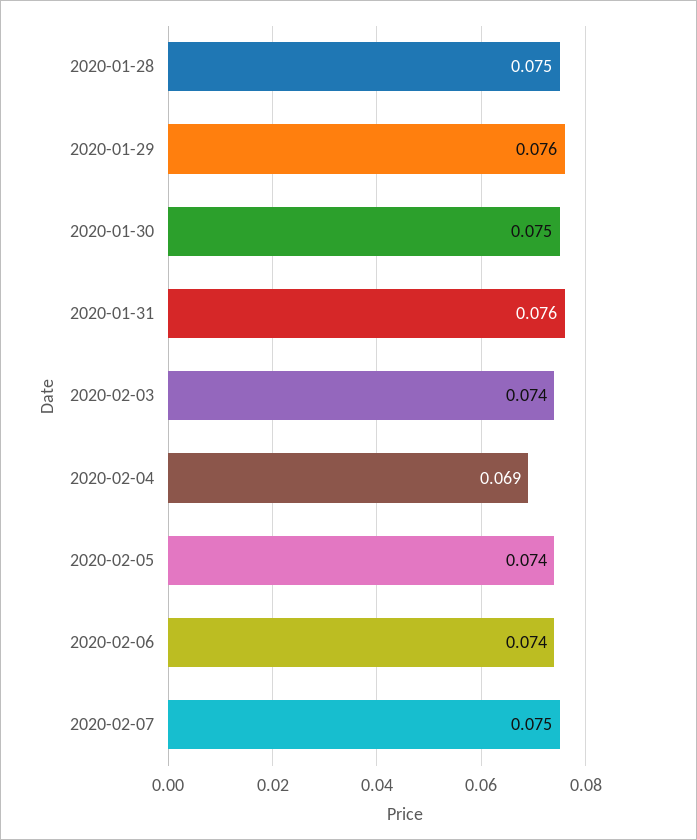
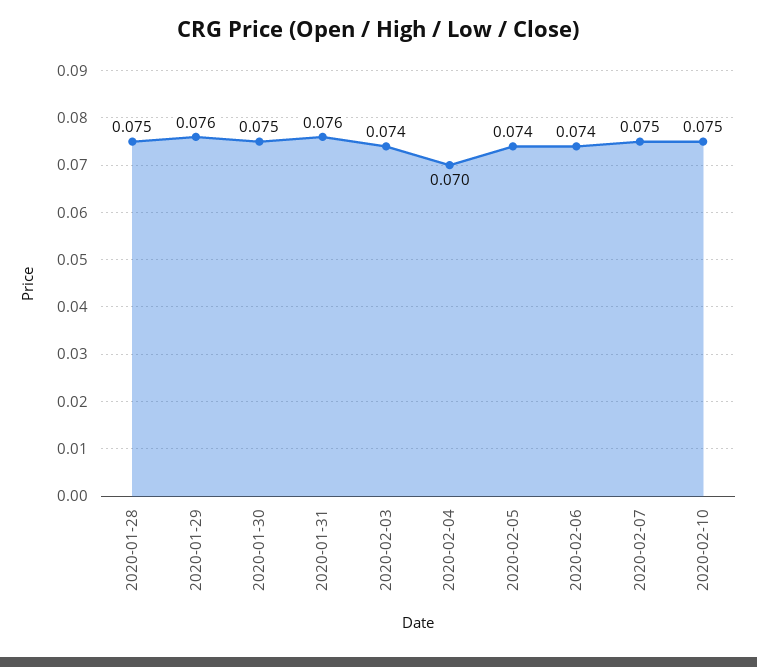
2020-02-04: 0.069 -> 0.07
2020-02-10: none -> 0.075

